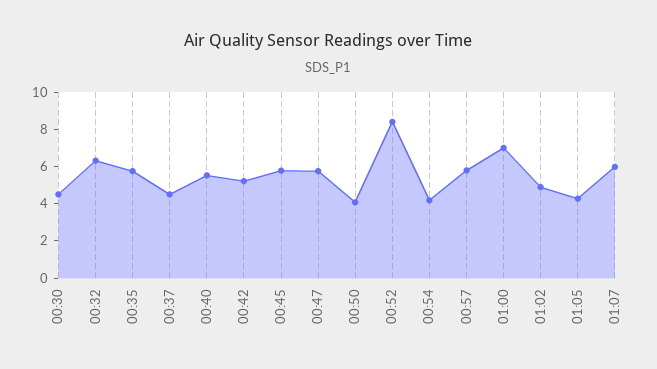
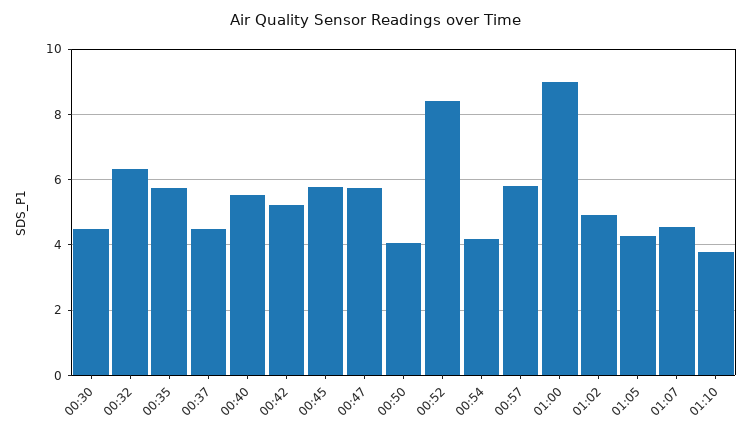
01:00: 7 -> 9
01:07: 6 -> 4.6
01:10: none -> 3.8

